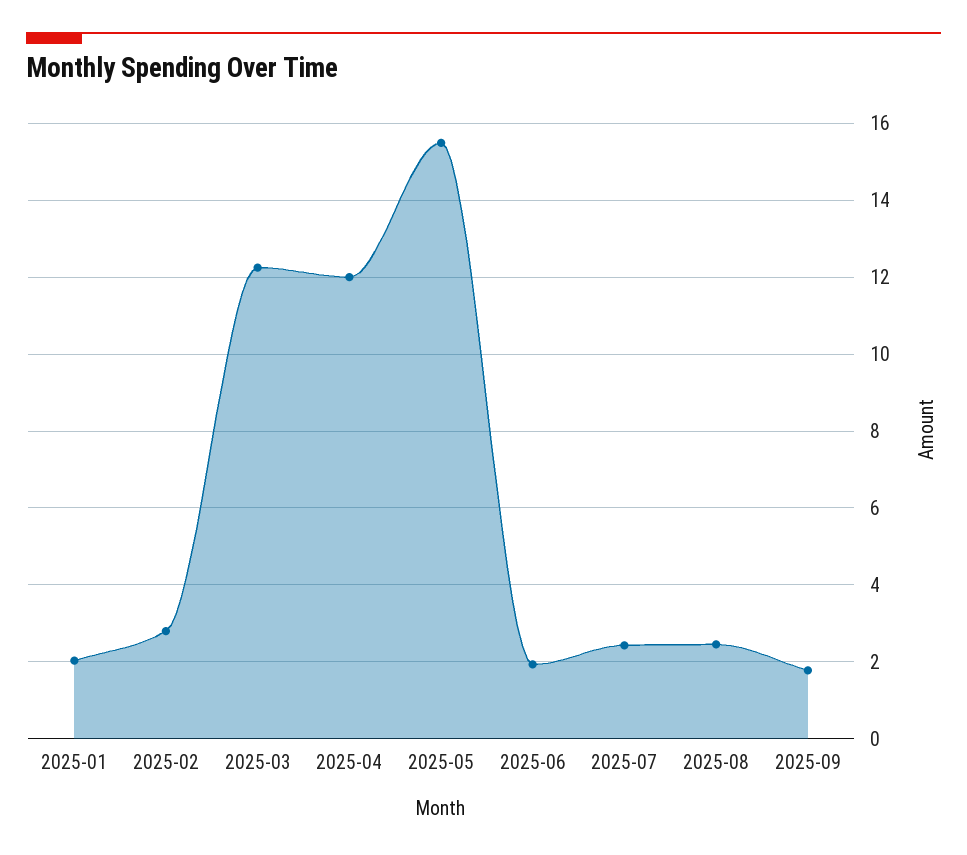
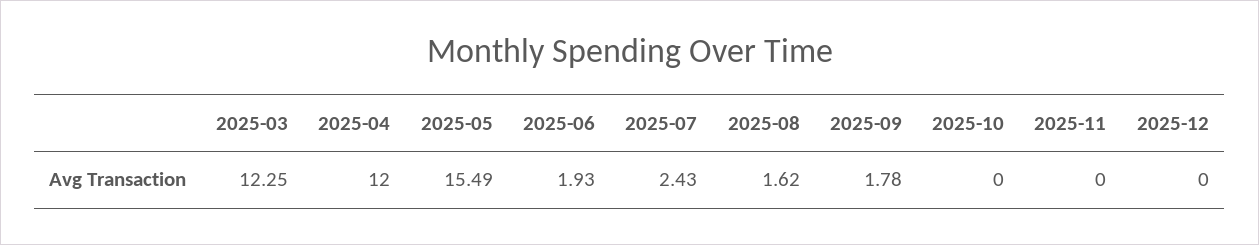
2025-01: 2 -> none
2025-02: 2.8 -> none
2025-08: 2.4 -> 1.62
2025-10: none -> 0
2025-11: none -> 0
2025-12: none -> 0

